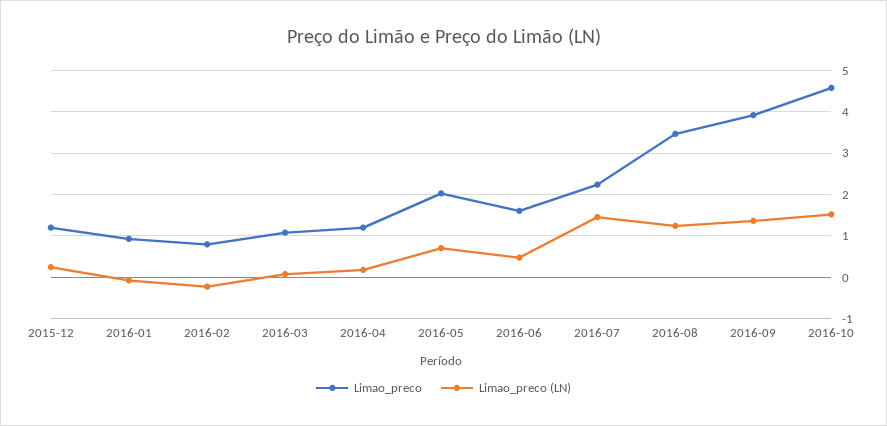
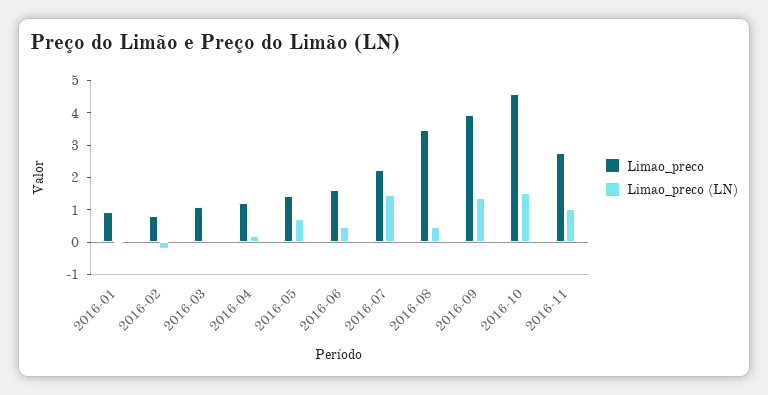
Limao_preco, 2015-12: 1.2 -> none
Limao_preco (LN), 2015-12: 0.2 -> none
Limao_preco, 2016-05: 2 -> 1.5
Limao_preco (LN), 2016-08: 1.2 -> 0.5
Limao_preco, 2016-11: none -> 2.75
Limao_preco (LN), 2016-11: none -> 1

